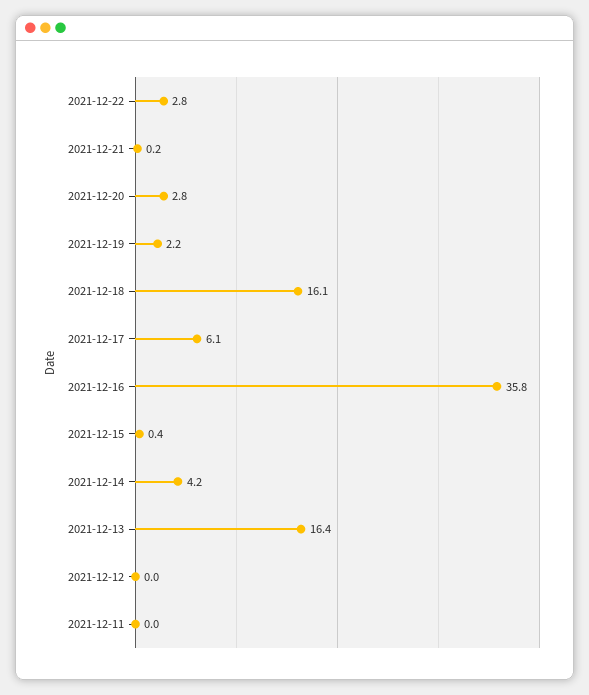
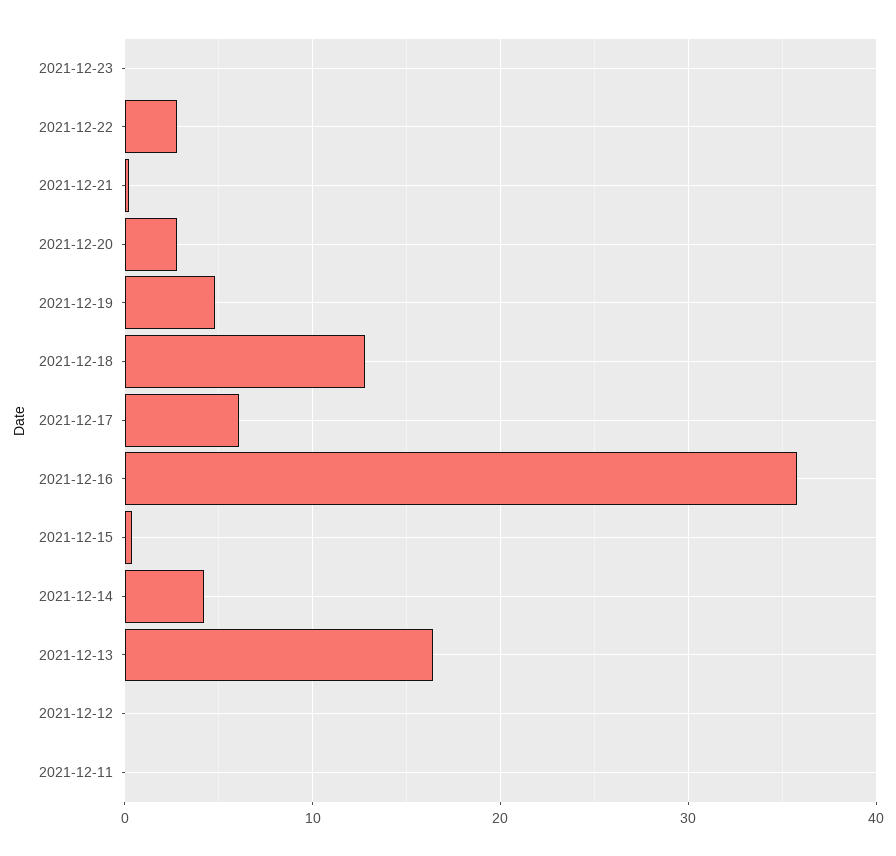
2021-12-19: 2.2 -> 5
2021-12-18: 16.1 -> 13
2021-12-23: none -> 0

